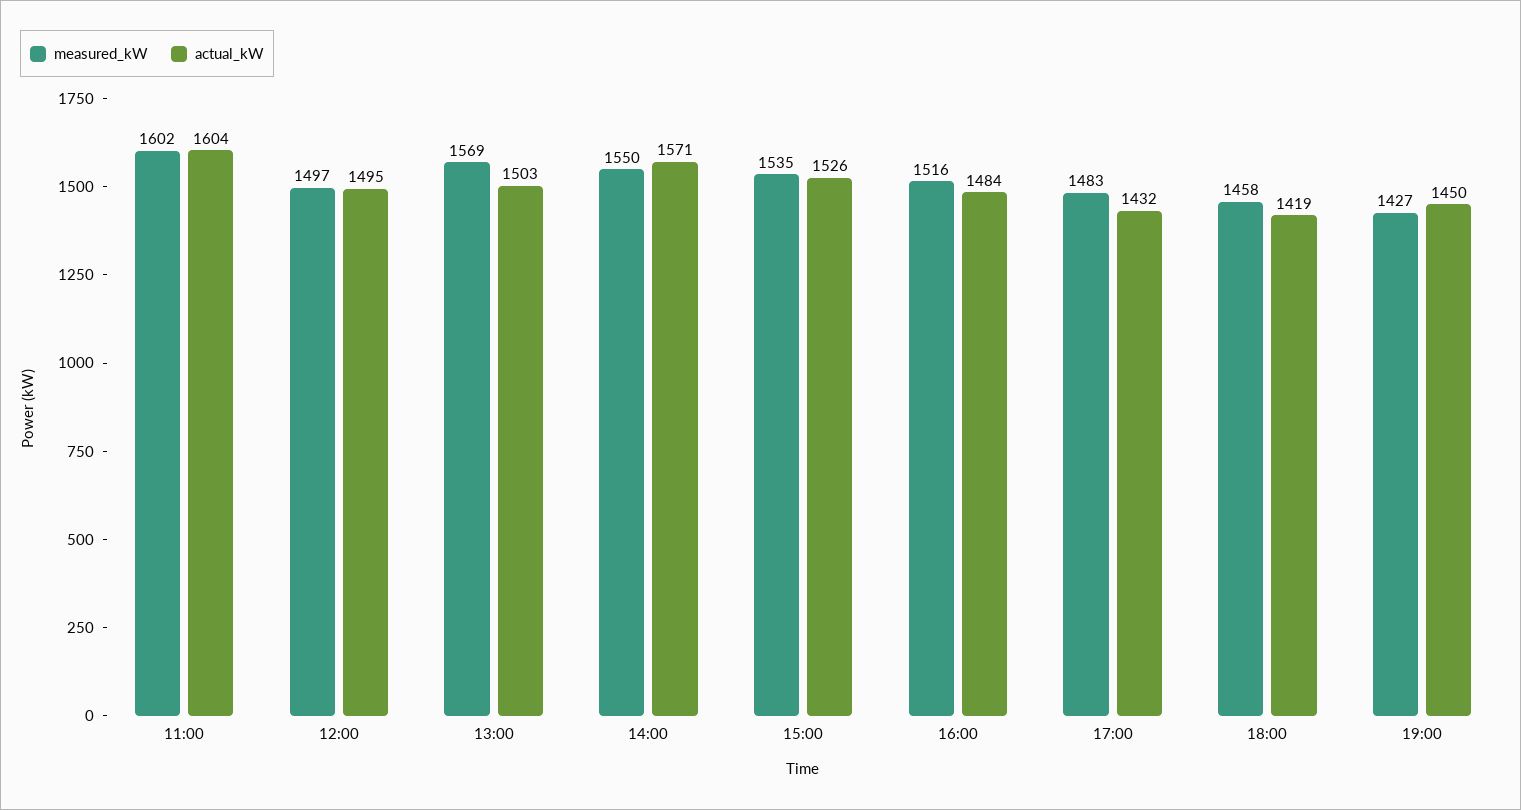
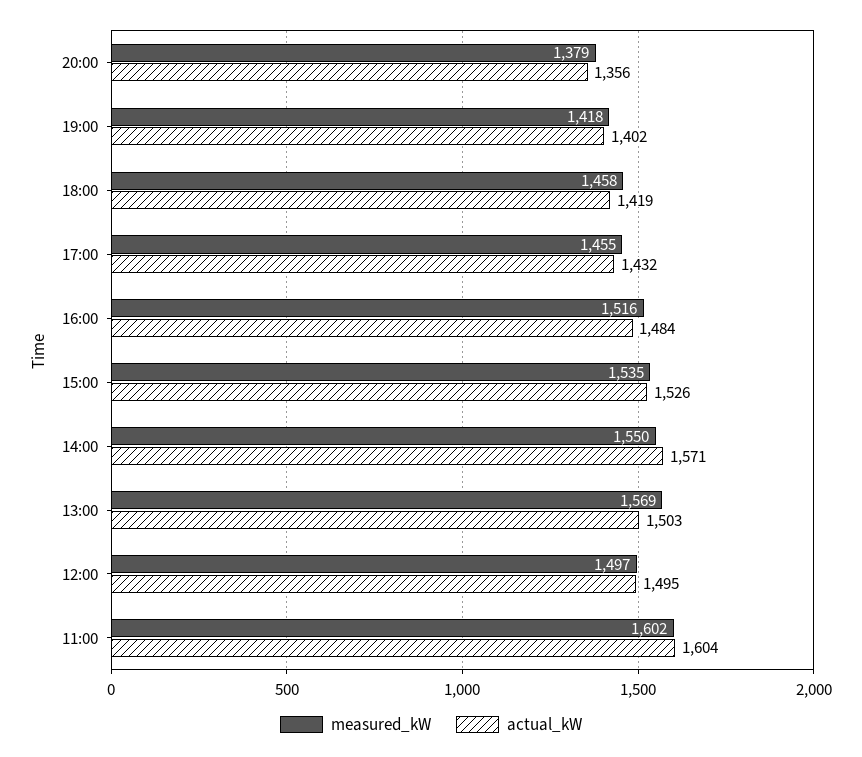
measured_kW, 17:00: 1483 -> 1455
measured_kW, 19:00: 1427 -> 1418
actual_kW, 19:00: 1450 -> 1402
measured_kW, 20:00: none -> 1379
actual_kW, 20:00: none -> 1356

